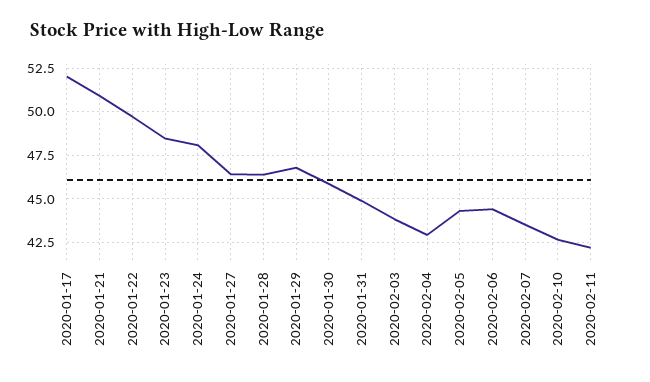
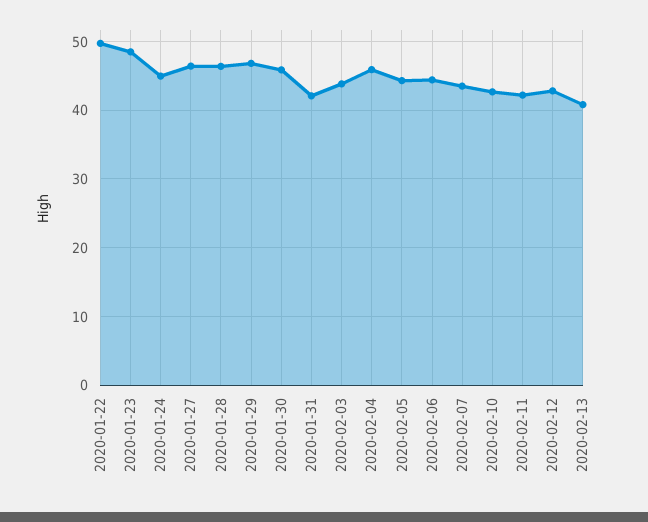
2020-01-17: 52 -> none
2020-01-21: 51 -> none
2020-01-24: 48 -> 45
2020-01-31: 45 -> 42
2020-02-04: 43 -> 46
2020-02-12: none -> 43
2020-02-13: none -> 41

